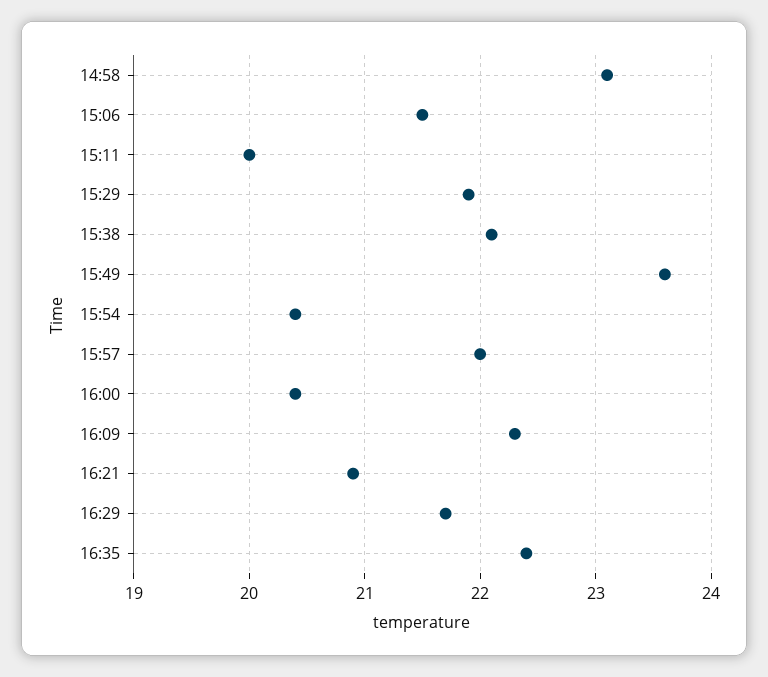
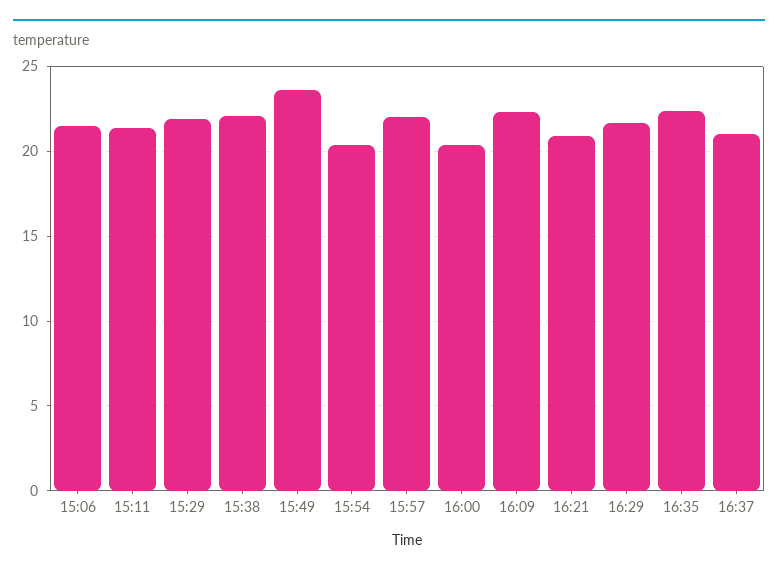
14:58: 23.1 -> none
15:11: 20 -> 21.5
16:37: none -> 21

